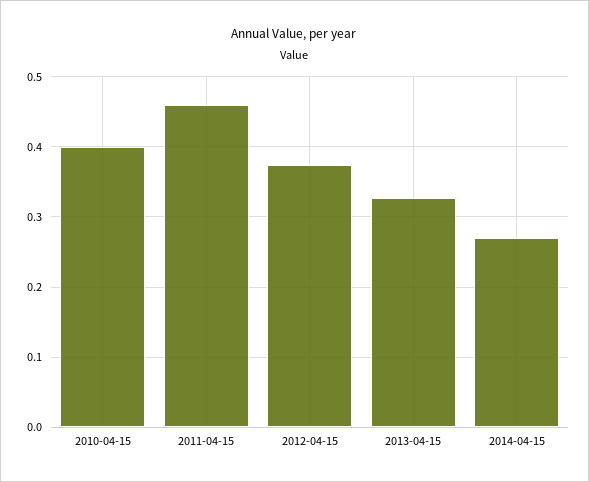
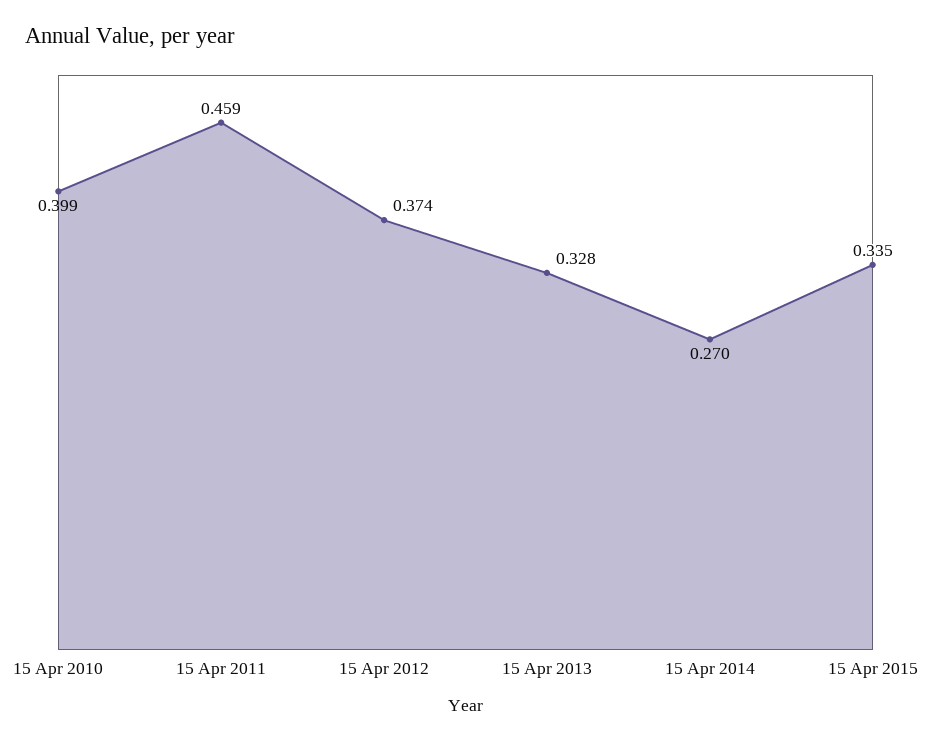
15 Apr 2015: none -> 0.335

